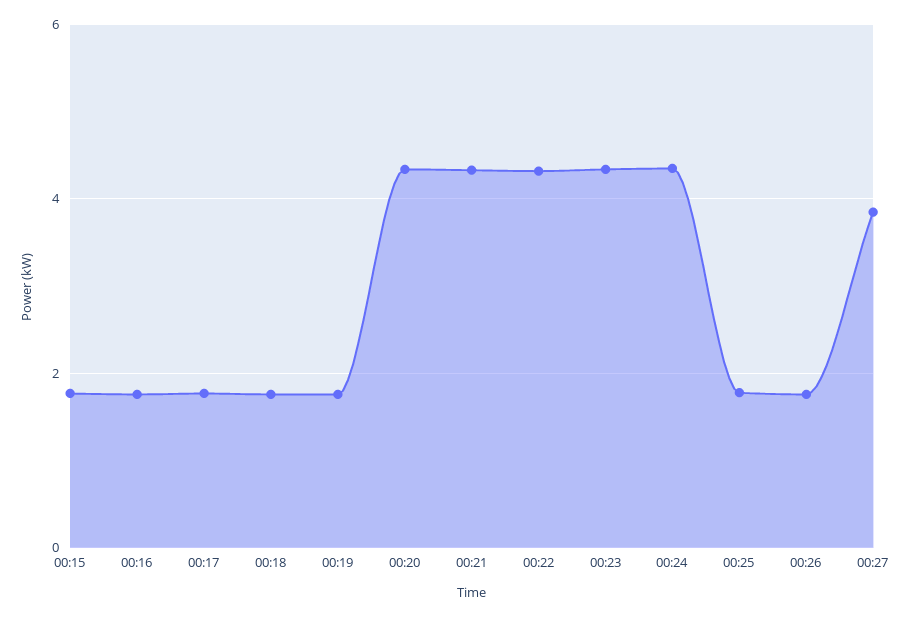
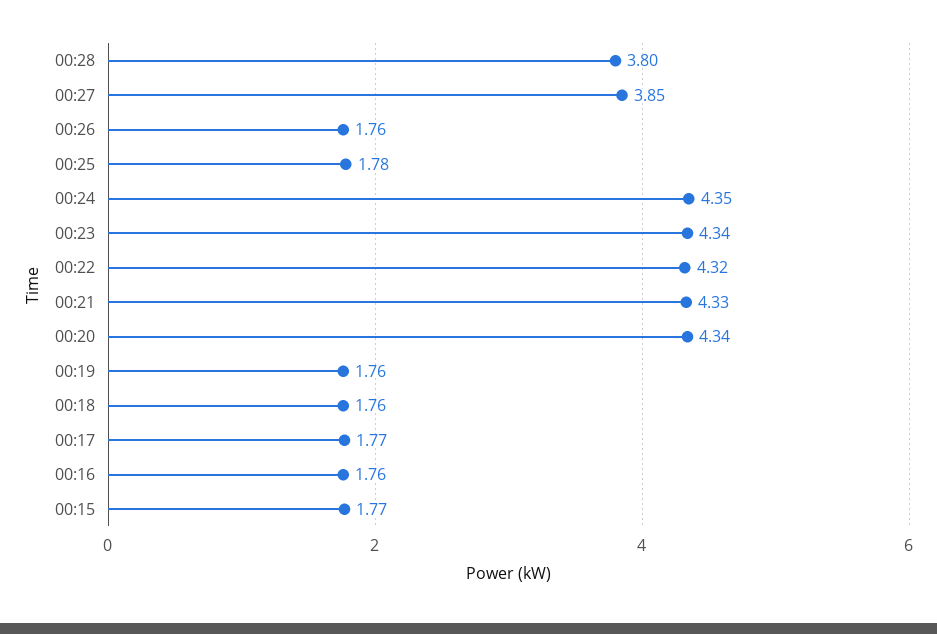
00:28: none -> 3.8

